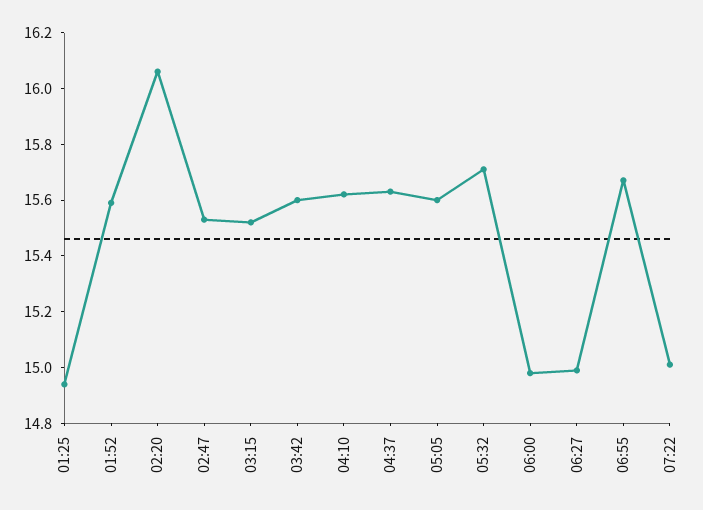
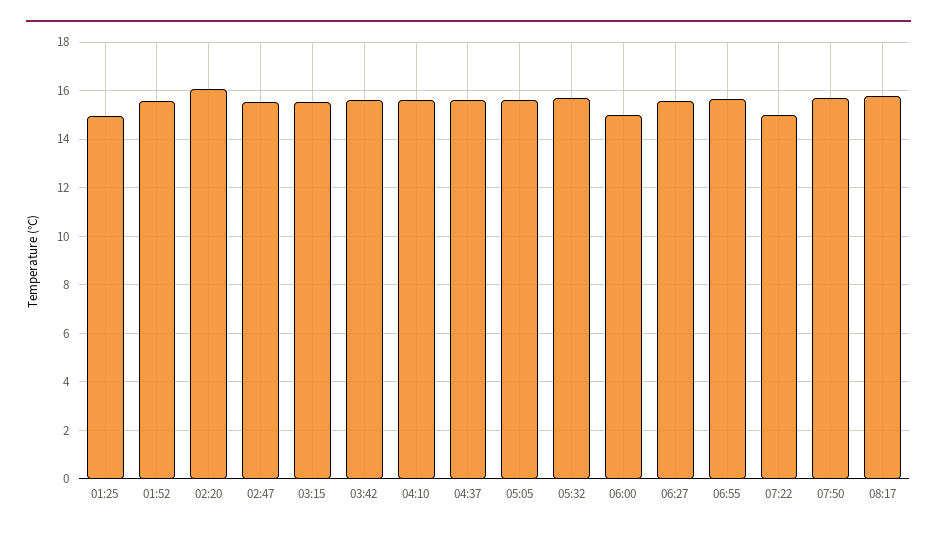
06:27: 15 -> 15.5
07:50: none -> 15.75
08:17: none -> 15.75

